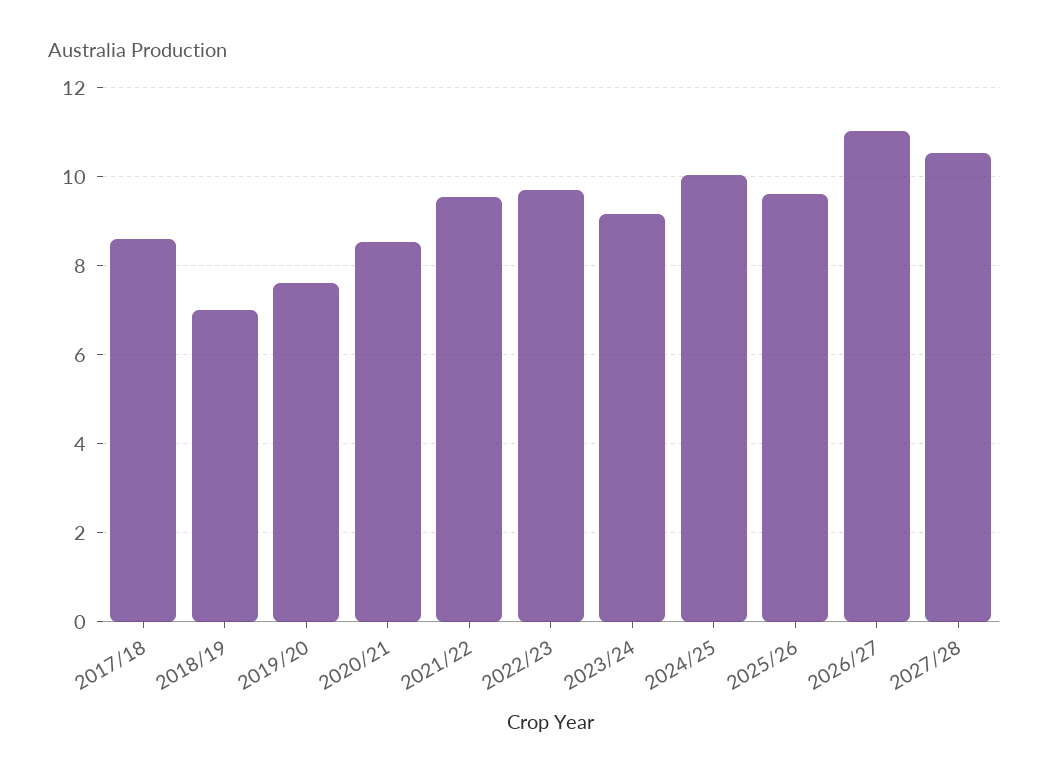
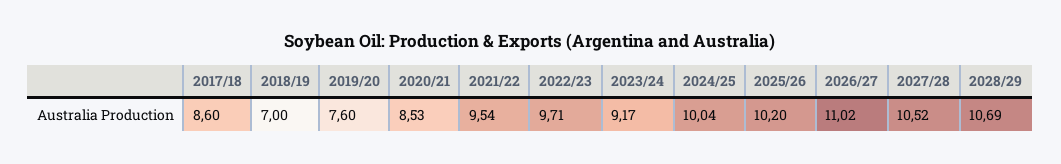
2025/26: 9.6 -> 10.2
2028/29: none -> 10.69

